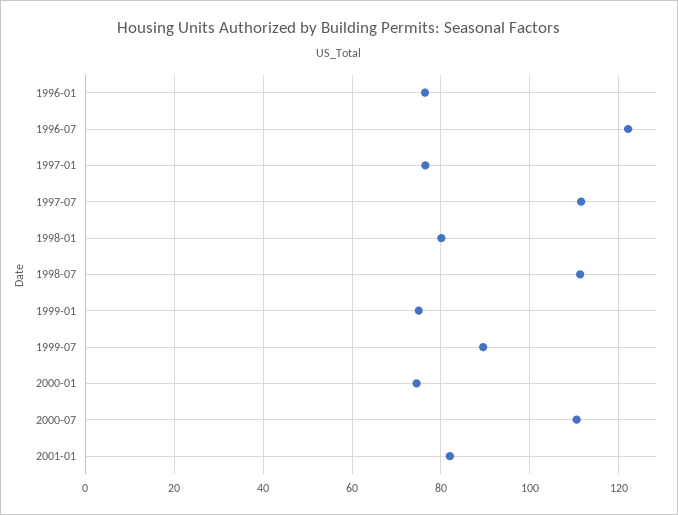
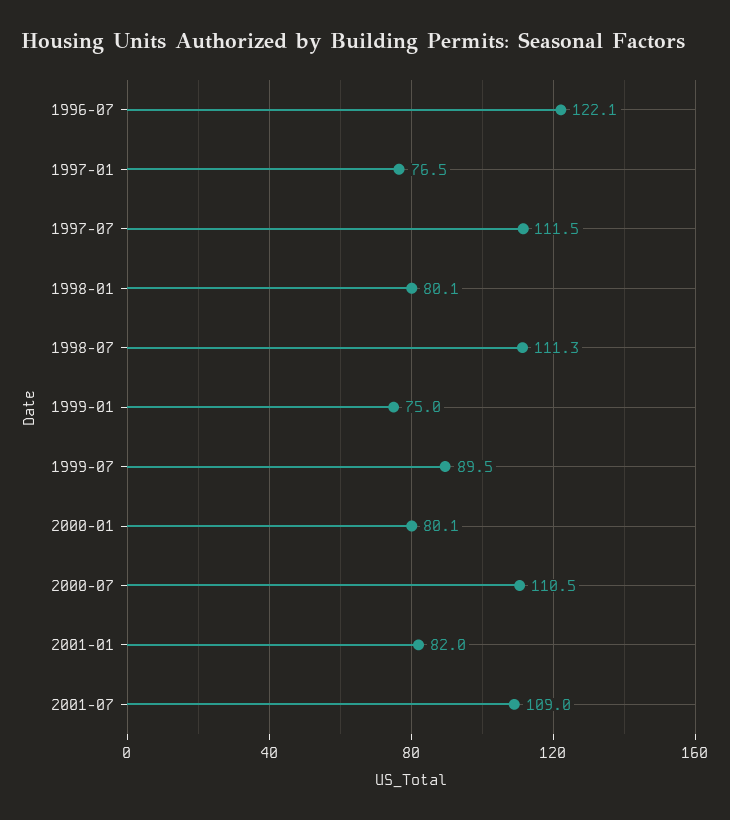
1996-01: 76 -> none
2000-01: 74 -> 80.1
2001-07: none -> 109

